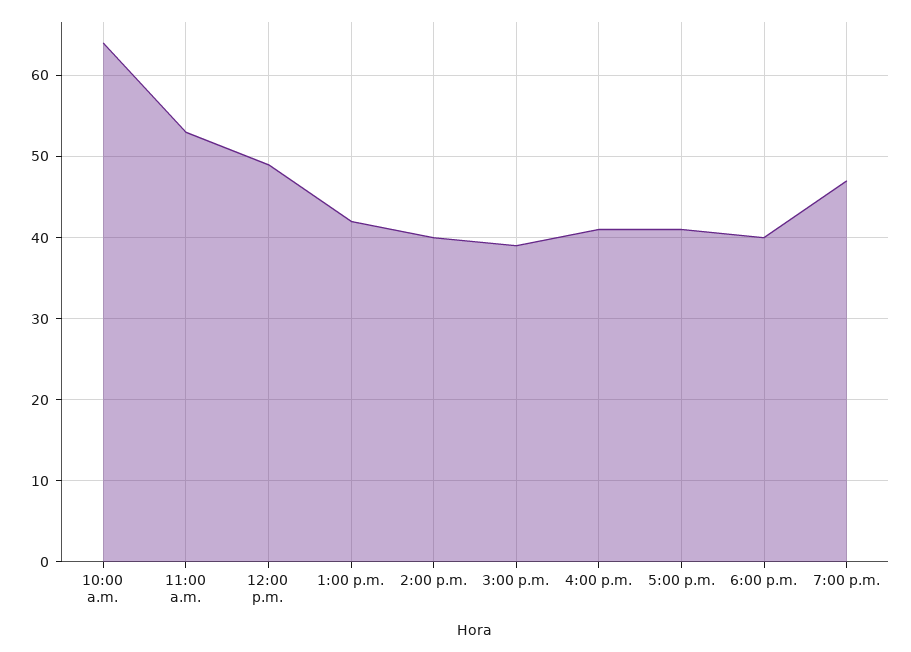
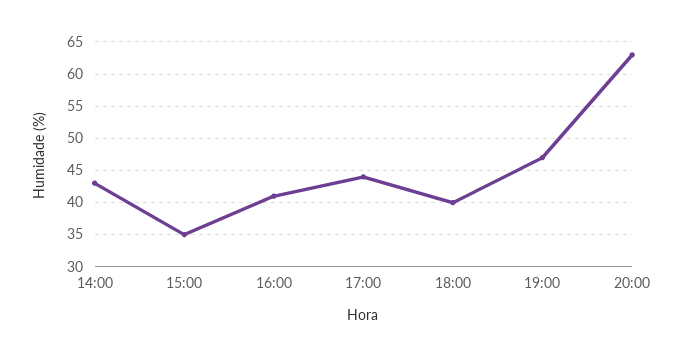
10:00 a.m.: 64 -> none
11:00 a.m.: 53 -> none
12:00 p.m.: 49 -> none
1:00 p.m.: 42 -> none
2:00 p.m.: 40 -> 43
3:00 p.m.: 39 -> 35
5:00 p.m.: 41 -> 44
20:00: none -> 63

